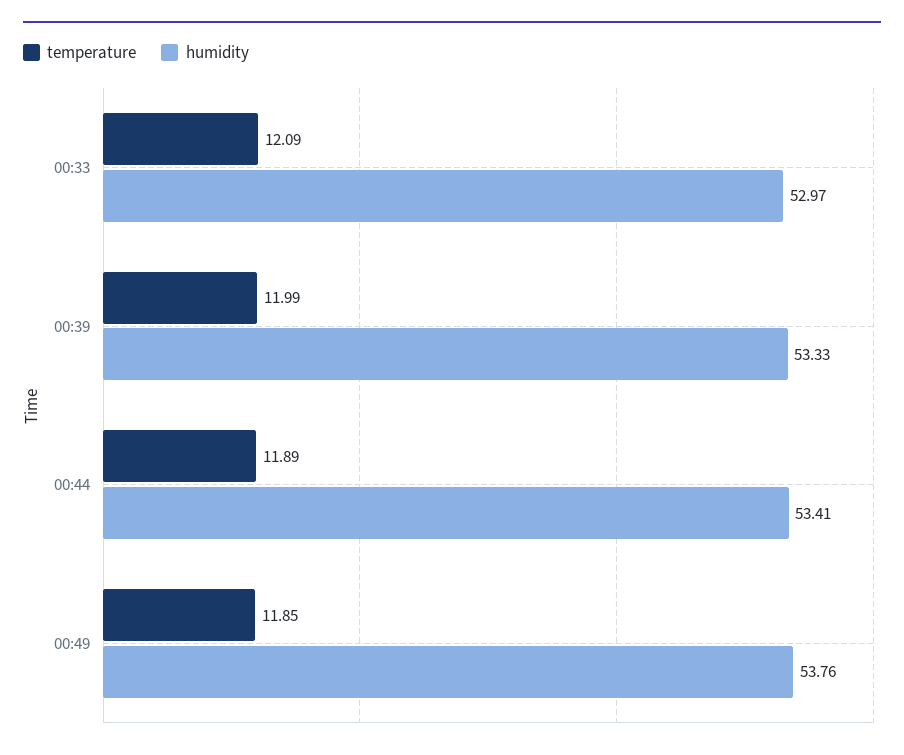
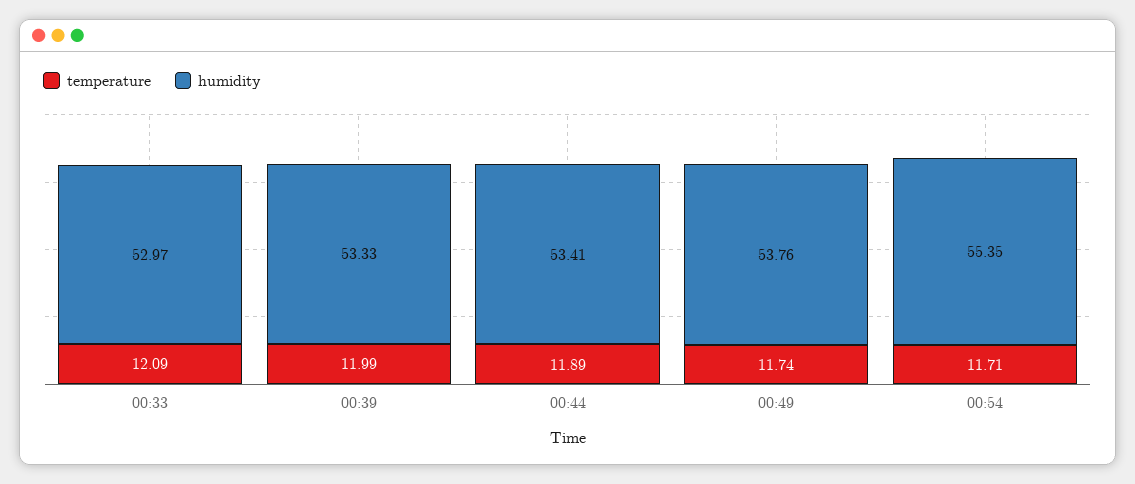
temperature, 00:49: 11.85 -> 11.74
temperature, 00:54: none -> 11.71
humidity, 00:54: none -> 55.35

